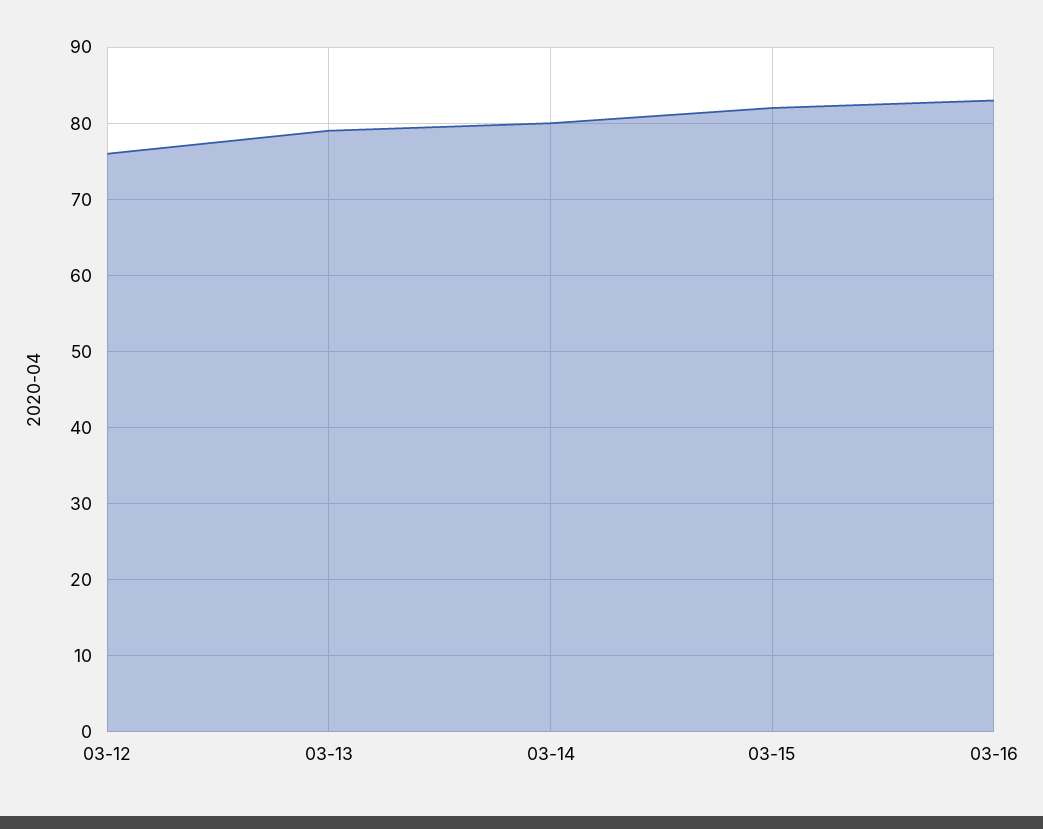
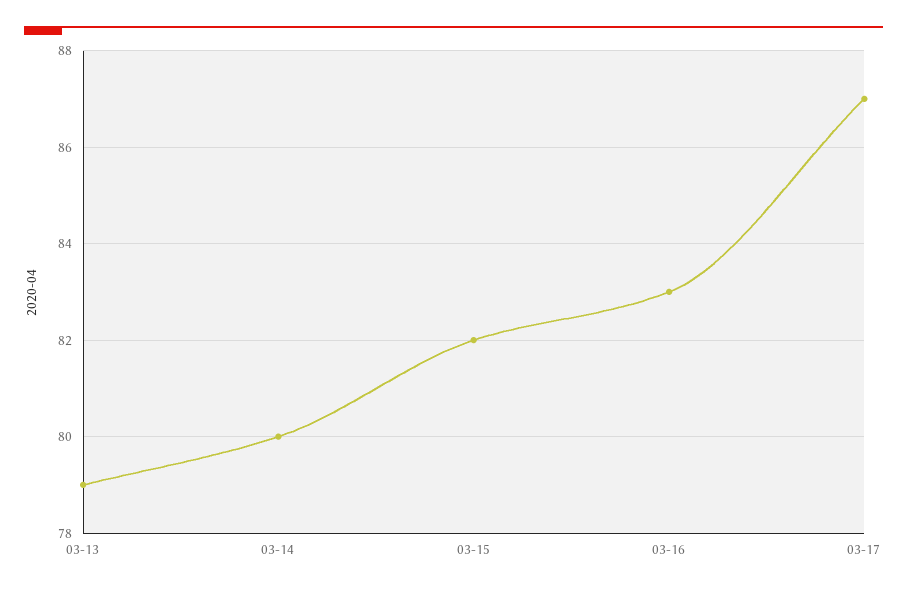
03-12: 76 -> none
03-17: none -> 87

